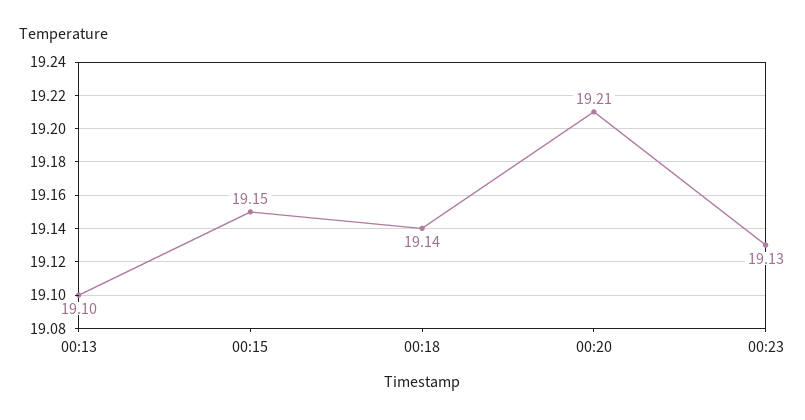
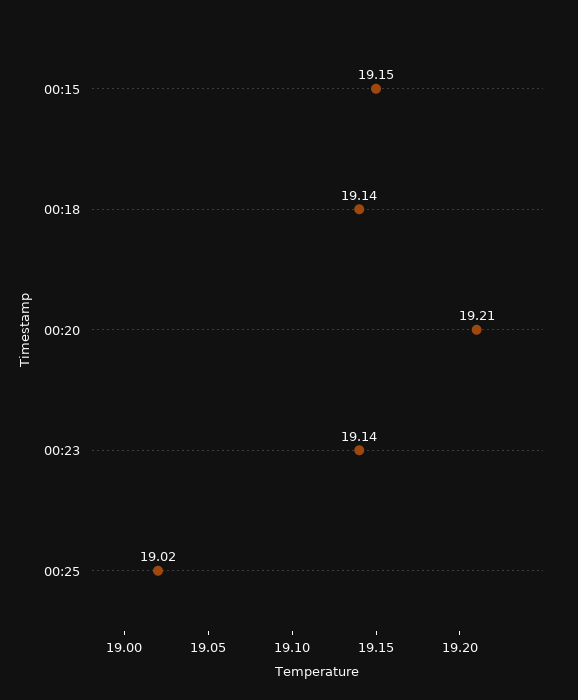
00:13: 19.1 -> none
00:23: 19.13 -> 19.14
00:25: none -> 19.02

